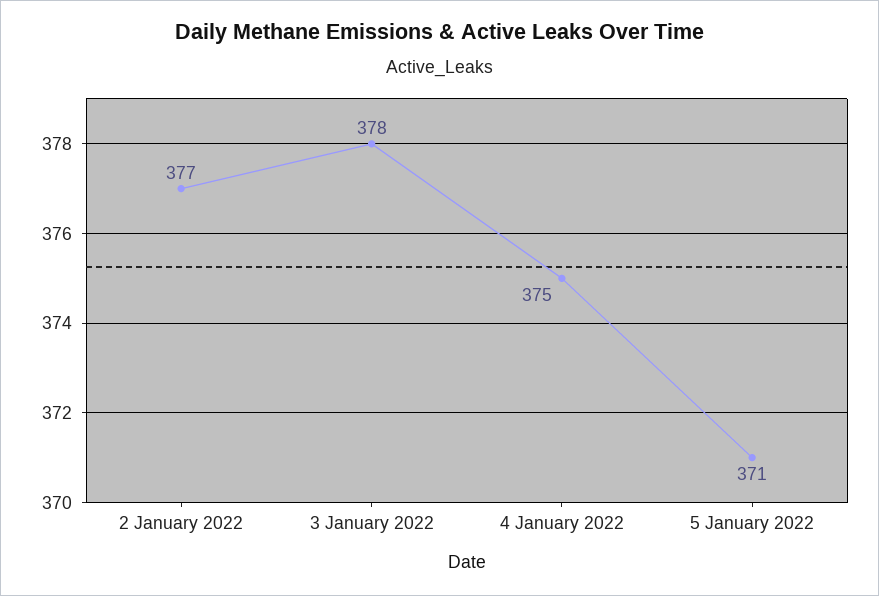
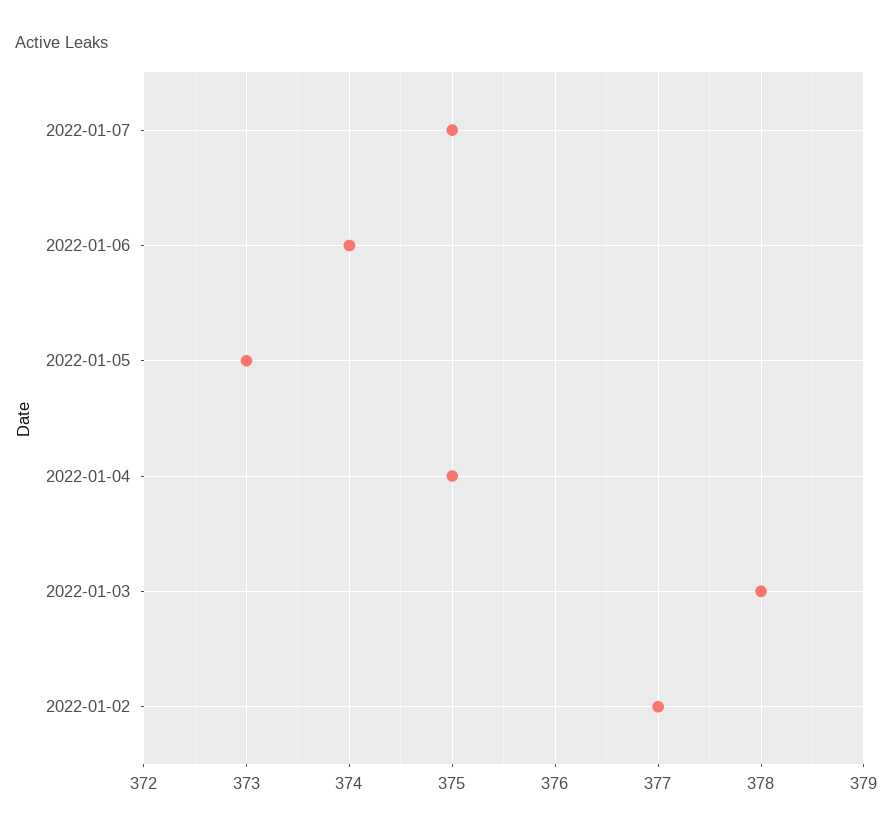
5 January 2022: 371 -> 373
2022-01-07: none -> 375
2022-01-06: none -> 374

